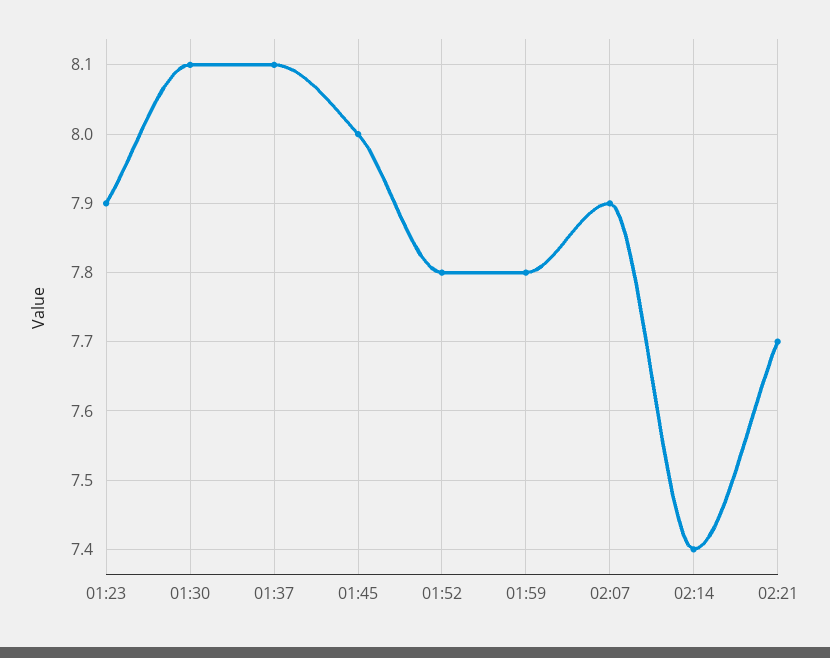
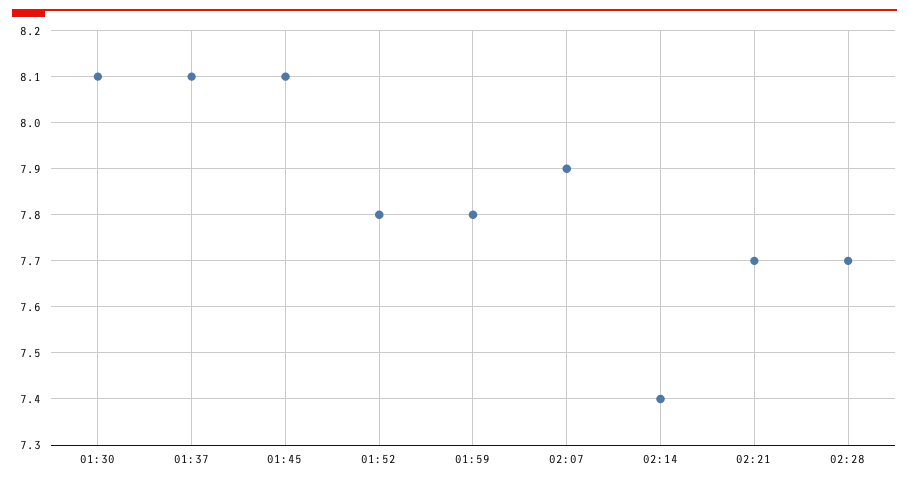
01:23: 7.9 -> none
01:45: 8 -> 8.1
02:28: none -> 7.7

